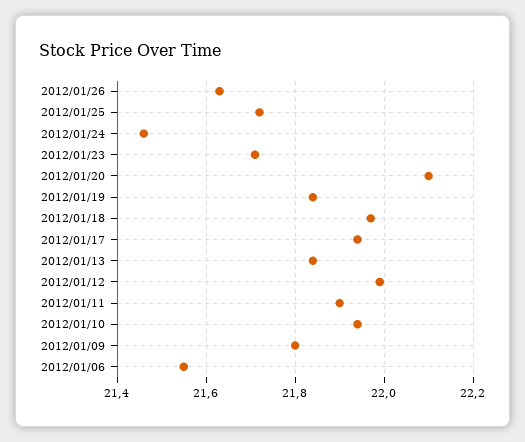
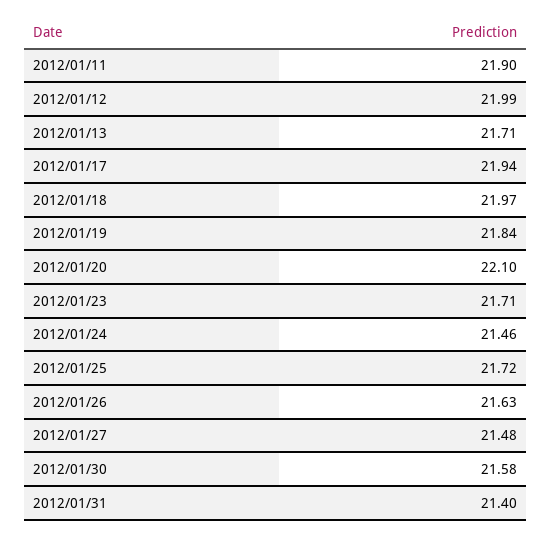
2012/01/13: 21.85 -> 21.71
2012/01/10: 21.95 -> none
2012/01/09: 21.8 -> none
2012/01/06: 21.55 -> none
2012/01/27: none -> 21.48
2012/01/30: none -> 21.58
2012/01/31: none -> 21.4

